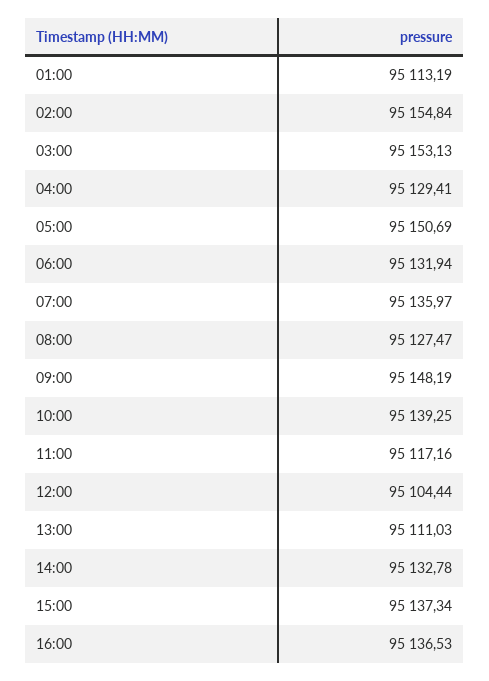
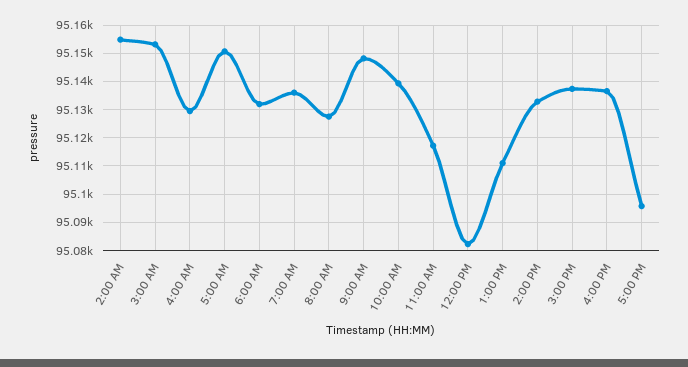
01:00: 95113.19 -> none
12:00: 95104.44 -> 95082.5
5:00 PM: none -> 95095

